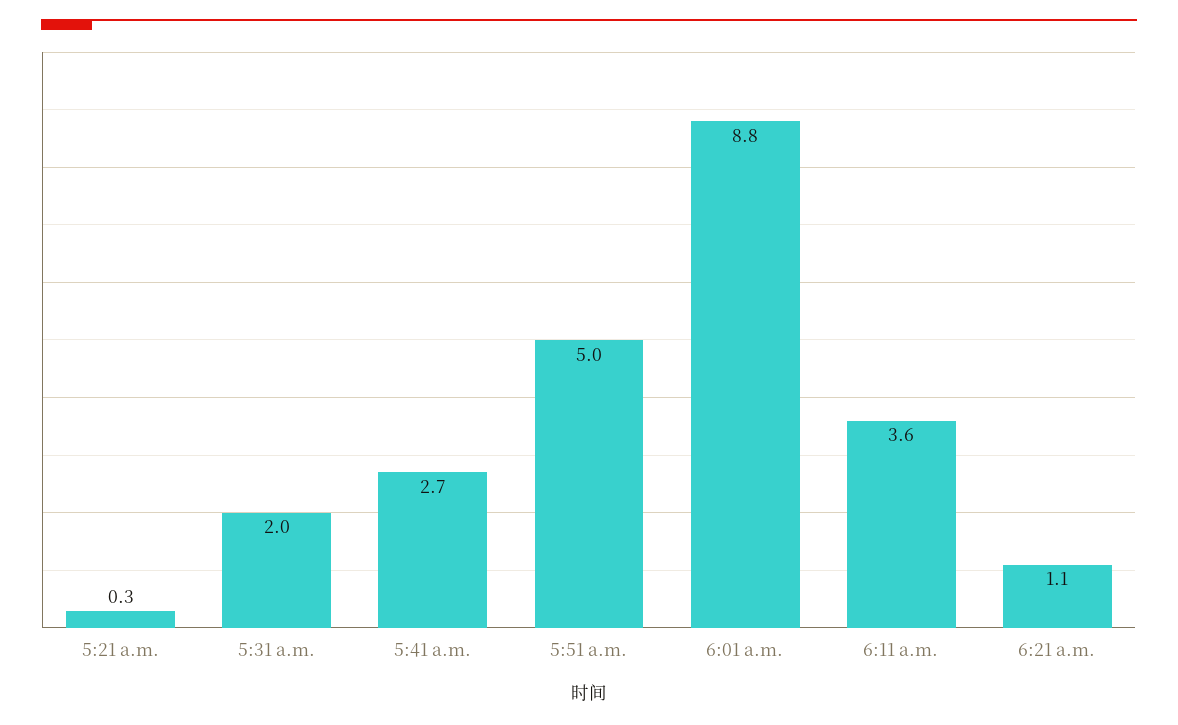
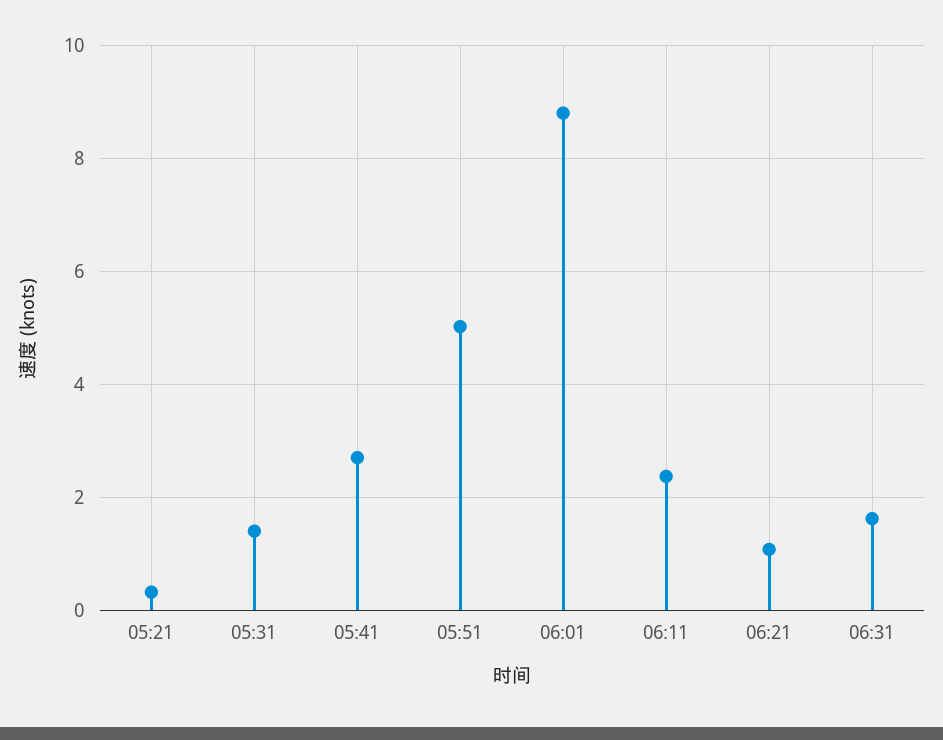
5:31 a.m.: 2 -> 1.4
6:11 a.m.: 3.6 -> 2.4
06:31: none -> 1.6

